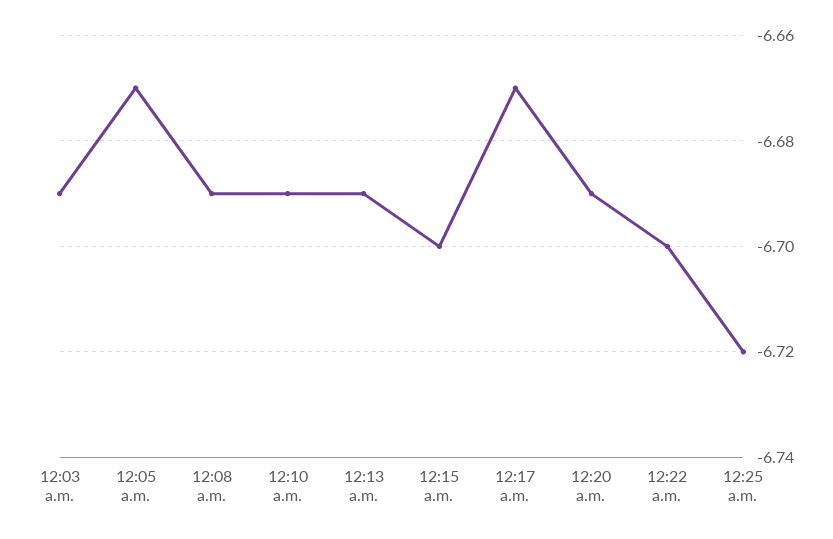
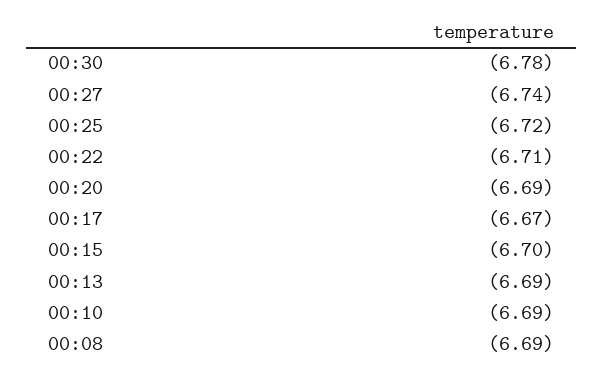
12:03 a.m.: -6.69 -> none
12:05 a.m.: -6.67 -> none
12:22 a.m.: -6.7 -> -6.71
00:30: none -> -6.78
00:27: none -> -6.74

